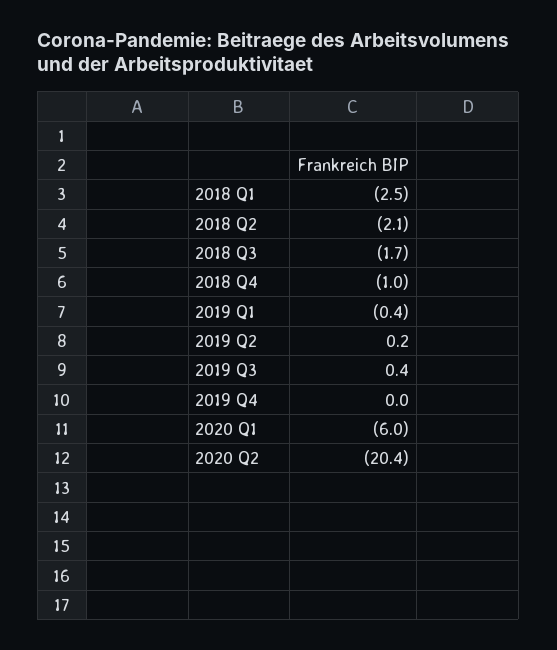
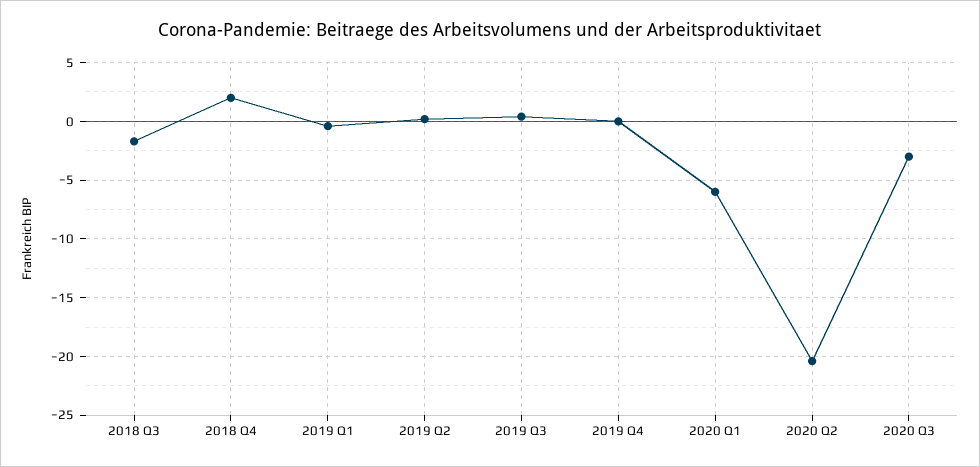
2018 Q1: -2.5 -> none
2018 Q2: -2.1 -> none
2018 Q4: -1 -> 2
2020 Q3: none -> -3

